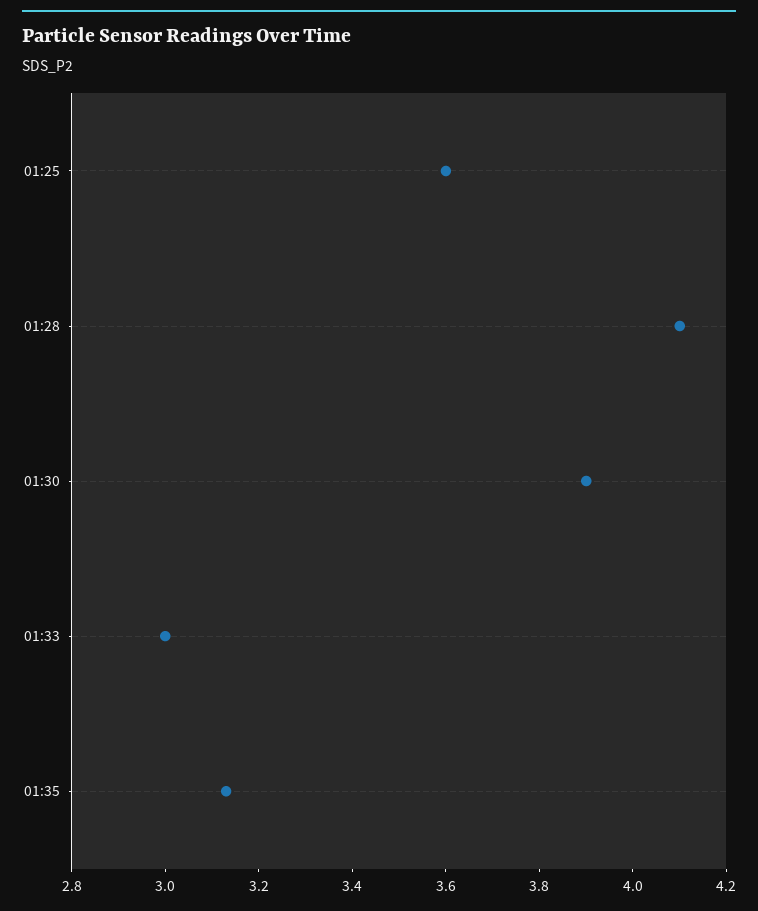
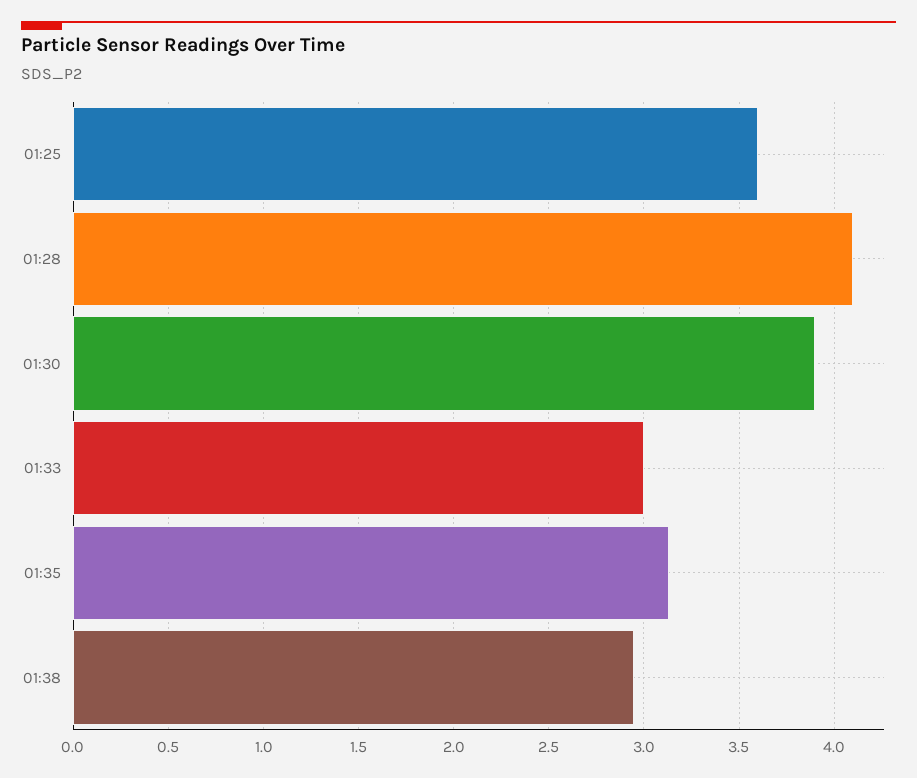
01:38: none -> 2.95

